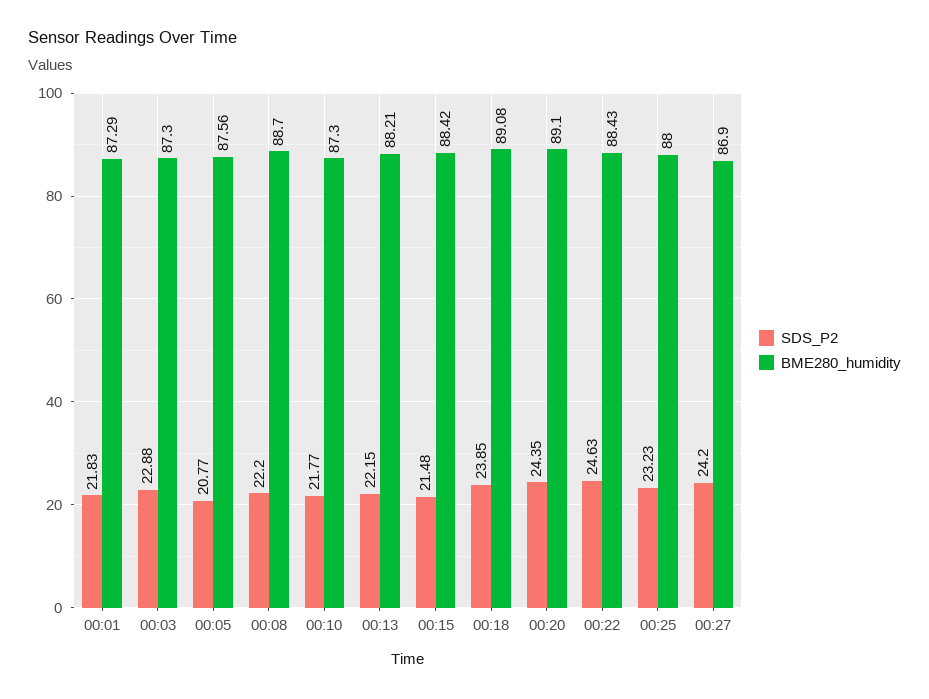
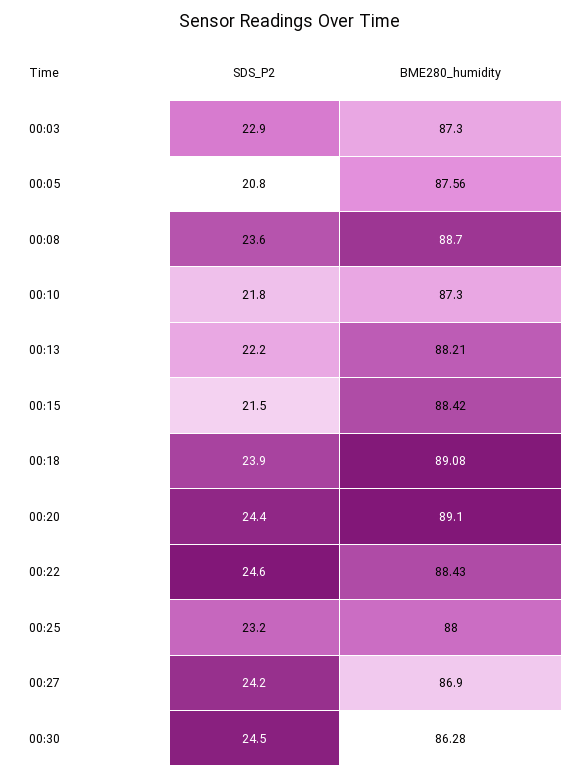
SDS_P2, 00:01: 21.83 -> none
BME280_humidity, 00:01: 87.29 -> none
SDS_P2, 00:08: 22.2 -> 23.6
SDS_P2, 00:30: none -> 24.5
BME280_humidity, 00:30: none -> 86.28

